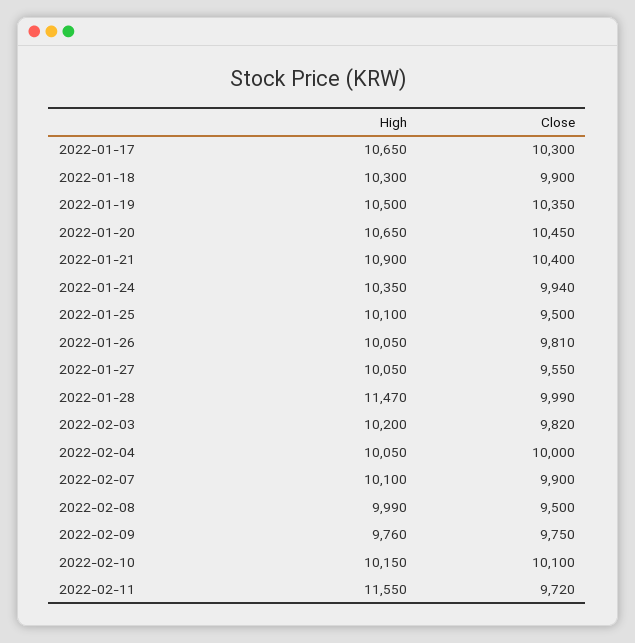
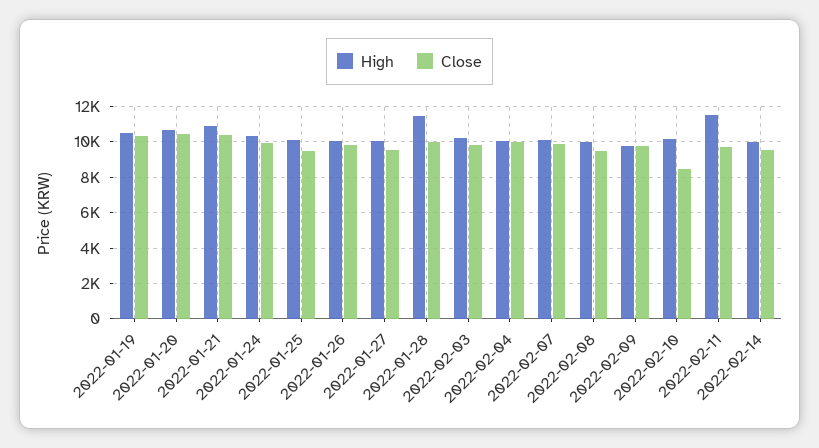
High, 2022-01-17: 10650 -> none
Close, 2022-01-17: 10300 -> none
High, 2022-01-18: 10300 -> none
Close, 2022-01-18: 9900 -> none
Close, 2022-02-10: 10100 -> 8500
High, 2022-02-14: none -> 10000
Close, 2022-02-14: none -> 9500

